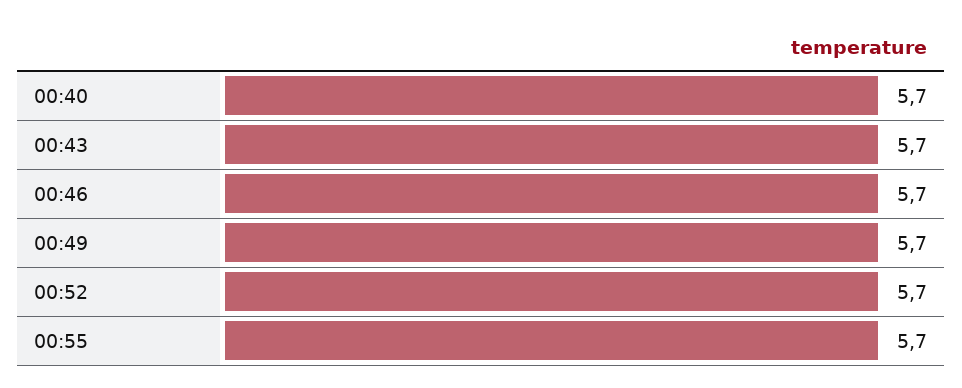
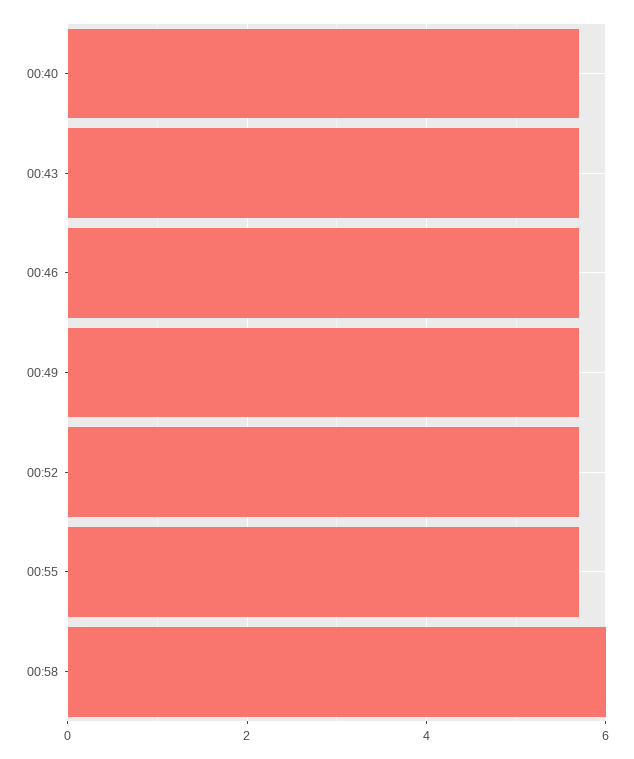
00:58: none -> 6

